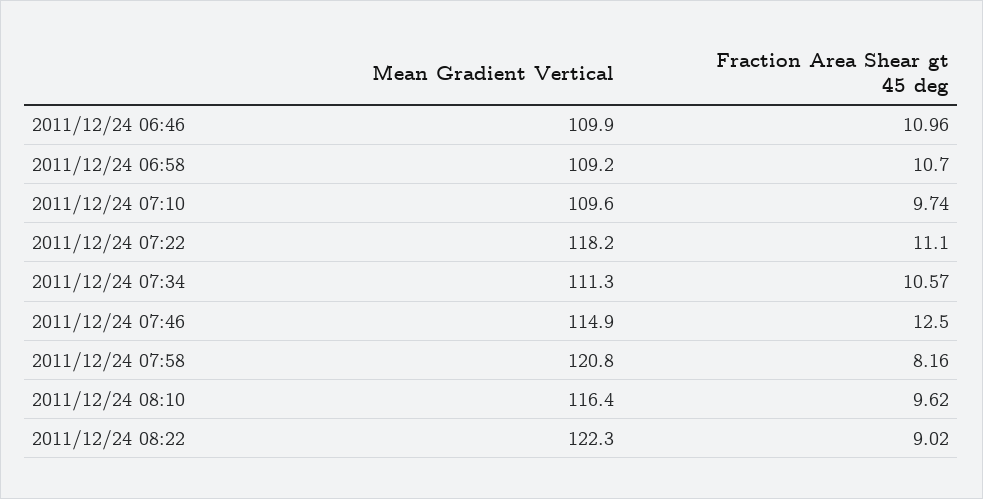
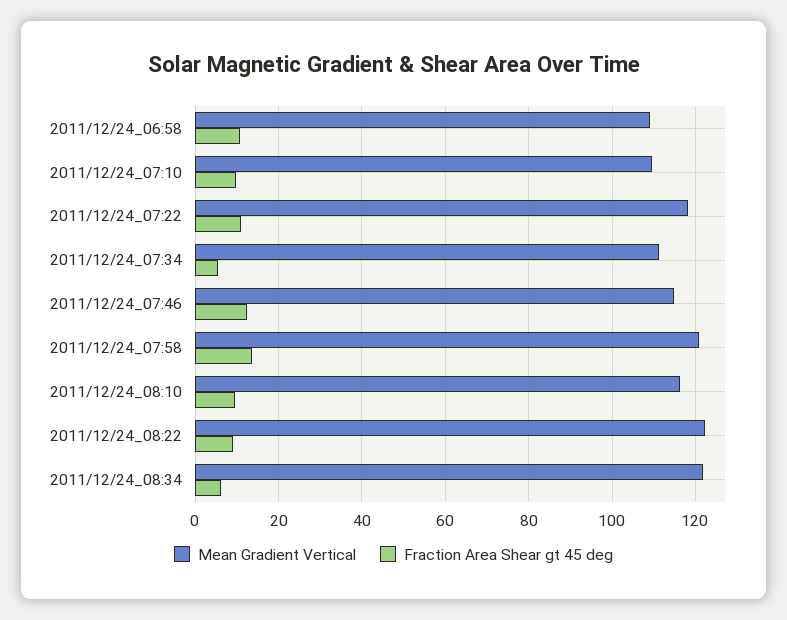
Mean Gradient Vertical, 2011/12/24 06:46: 109.9 -> none
Fraction Area Shear gt 45 deg, 2011/12/24 06:46: 10.96 -> none
Fraction Area Shear gt 45 deg, 2011/12/24 07:34: 10.57 -> 6
Fraction Area Shear gt 45 deg, 2011/12/24 07:58: 8.16 -> 14
Mean Gradient Vertical, 2011/12/24_08:34: none -> 122
Fraction Area Shear gt 45 deg, 2011/12/24_08:34: none -> 6

